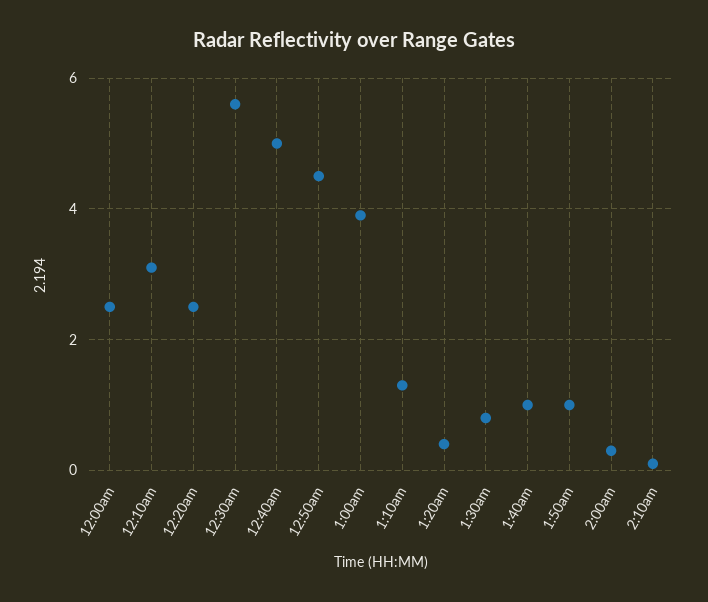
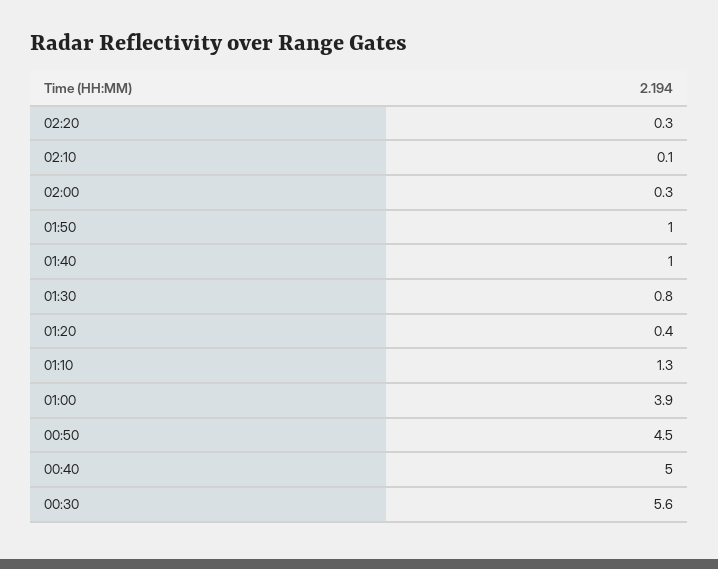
12:00am: 2.5 -> none
12:10am: 3 -> none
12:20am: 2.5 -> none
02:20: none -> 0.3

